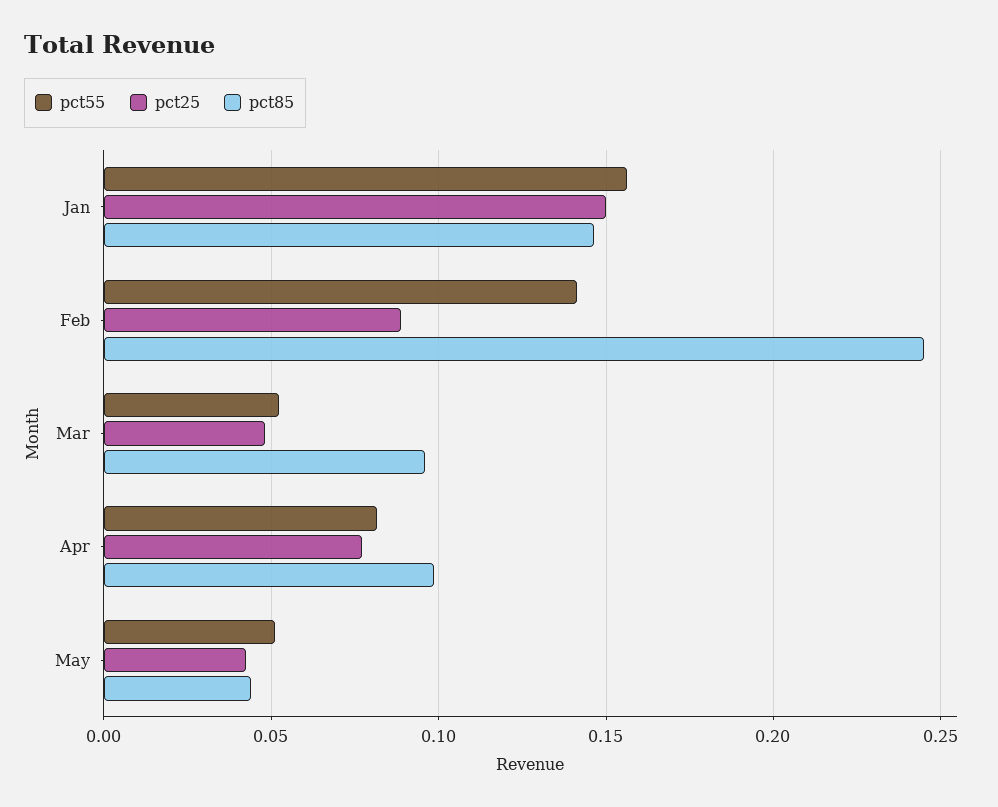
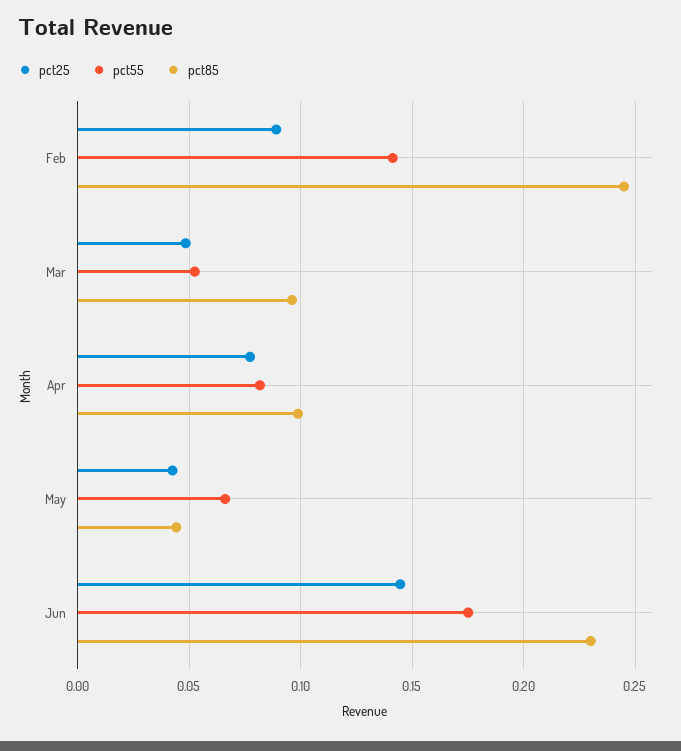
pct55, Jan: 0.155 -> none
pct25, Jan: 0.15 -> none
pct85, Jan: 0.145 -> none
pct55, May: 0.05 -> 0.065
pct25, Jun: none -> 0.145
pct55, Jun: none -> 0.175
pct85, Jun: none -> 0.23

